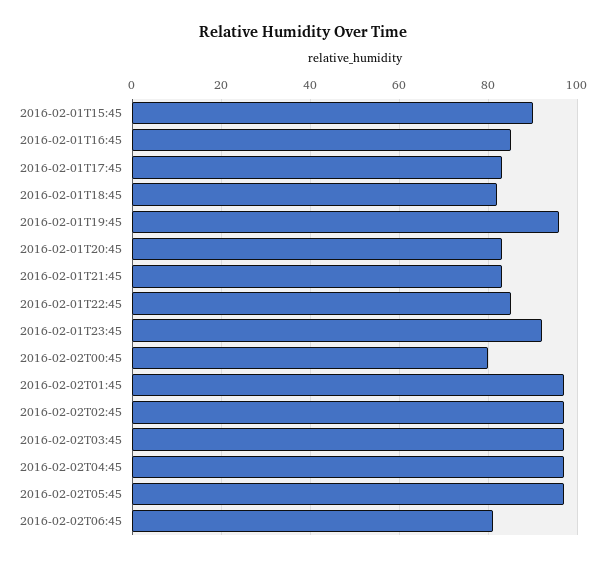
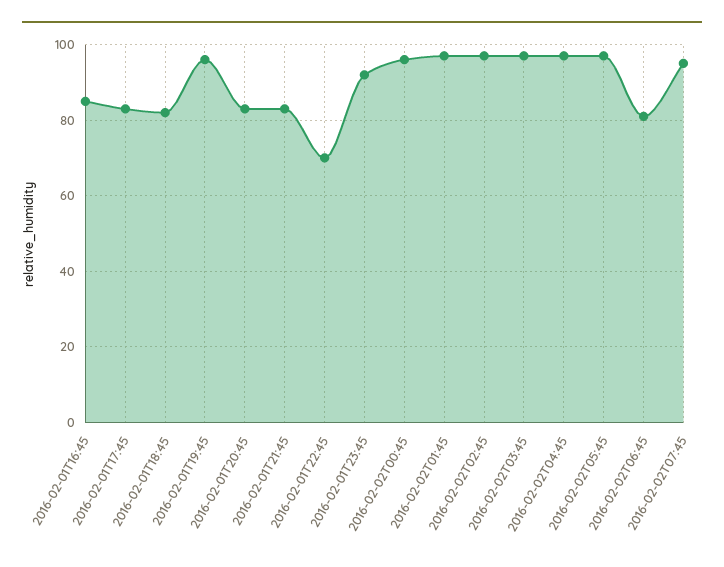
2016-02-01T15:45: 90 -> none
2016-02-01T22:45: 85 -> 70
2016-02-02T00:45: 80 -> 95
2016-02-02T07:45: none -> 95

